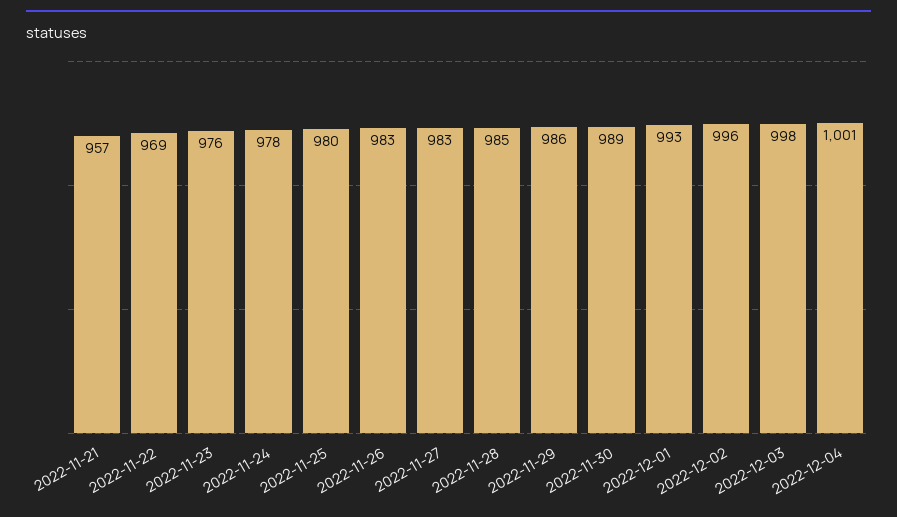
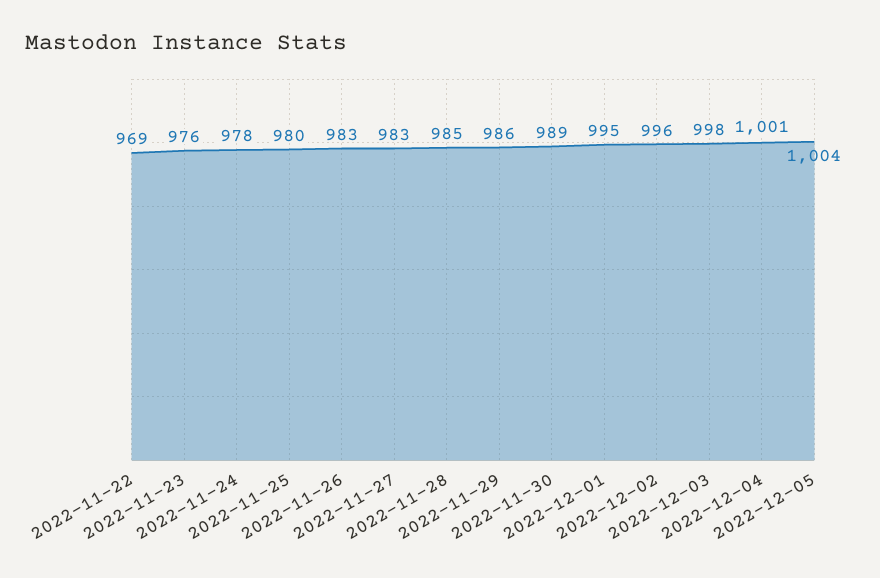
2022-11-21: 957 -> none
2022-12-01: 993 -> 995
2022-12-05: none -> 1004

